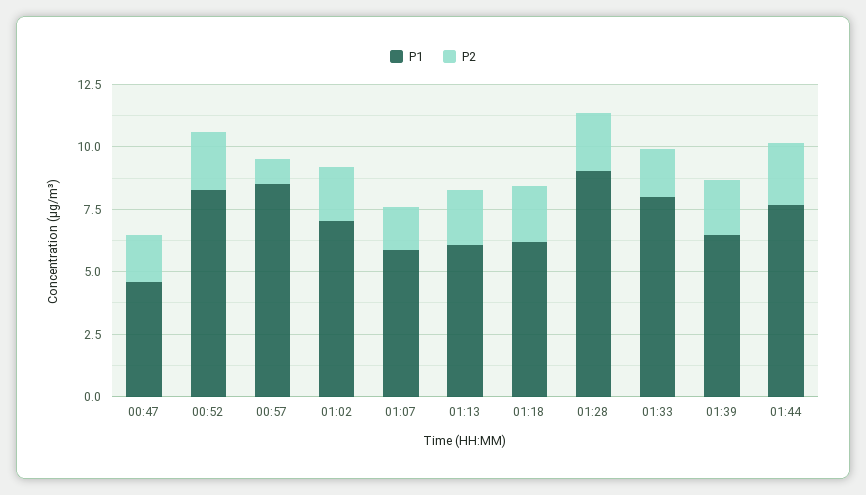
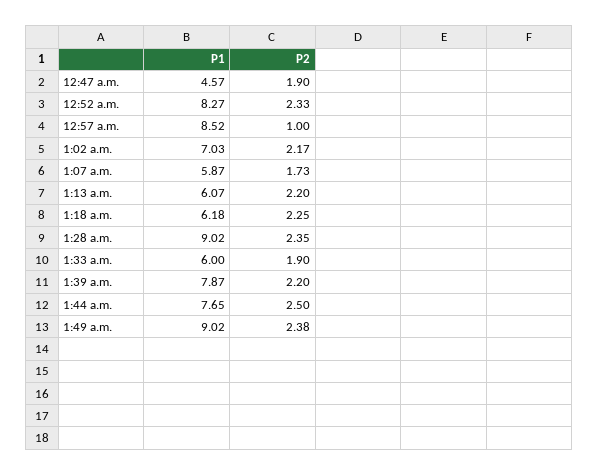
P1, 01:33: 8 -> 6
P1, 01:39: 6.5 -> 7.87
P1, 1:49 a.m.: none -> 9.02
P2, 1:49 a.m.: none -> 2.38

